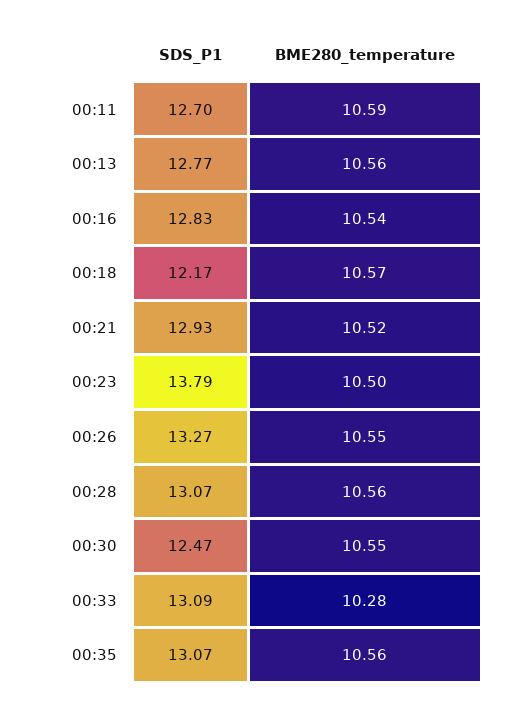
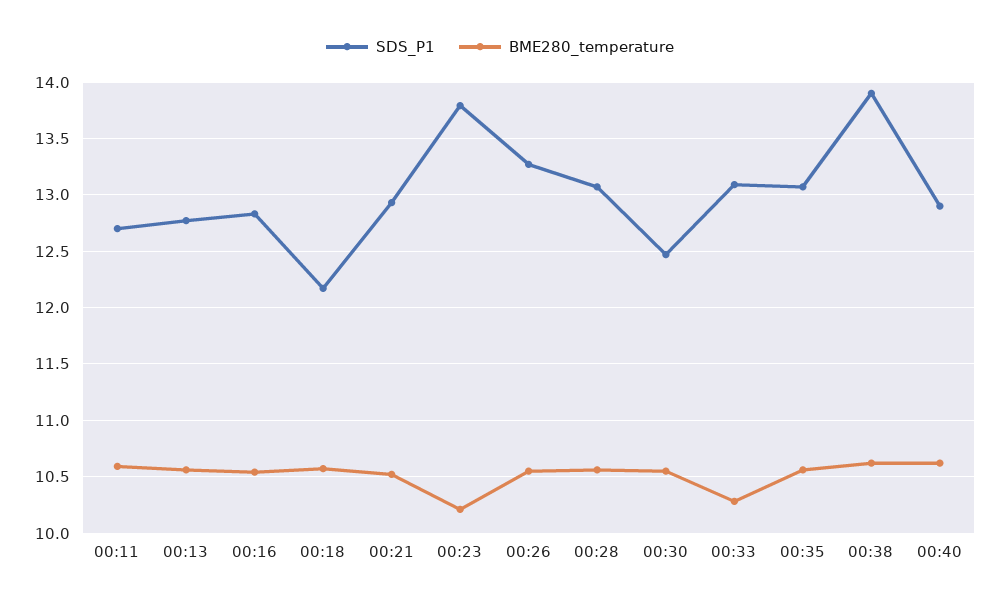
BME280_temperature, 00:23: 10.5 -> 10.2
SDS_P1, 00:38: none -> 13.9
BME280_temperature, 00:38: none -> 10.6
SDS_P1, 00:40: none -> 12.9
BME280_temperature, 00:40: none -> 10.6

